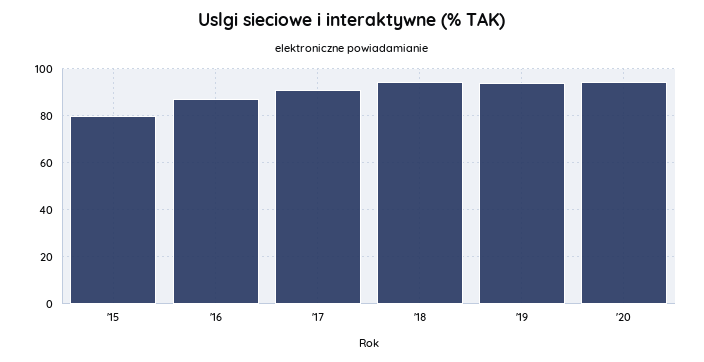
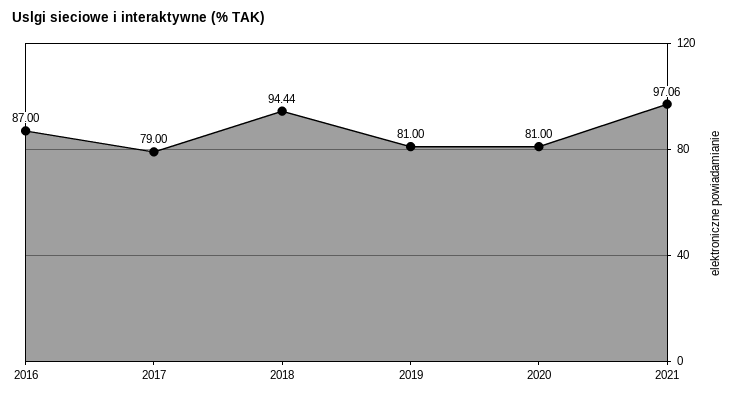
'15: 80 -> none
'17: 90 -> 79
'19: 95 -> 81
'20: 95 -> 81
2021: none -> 97.06

